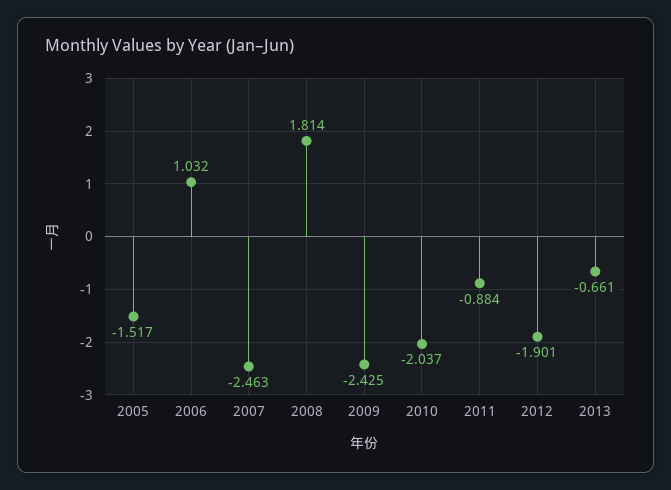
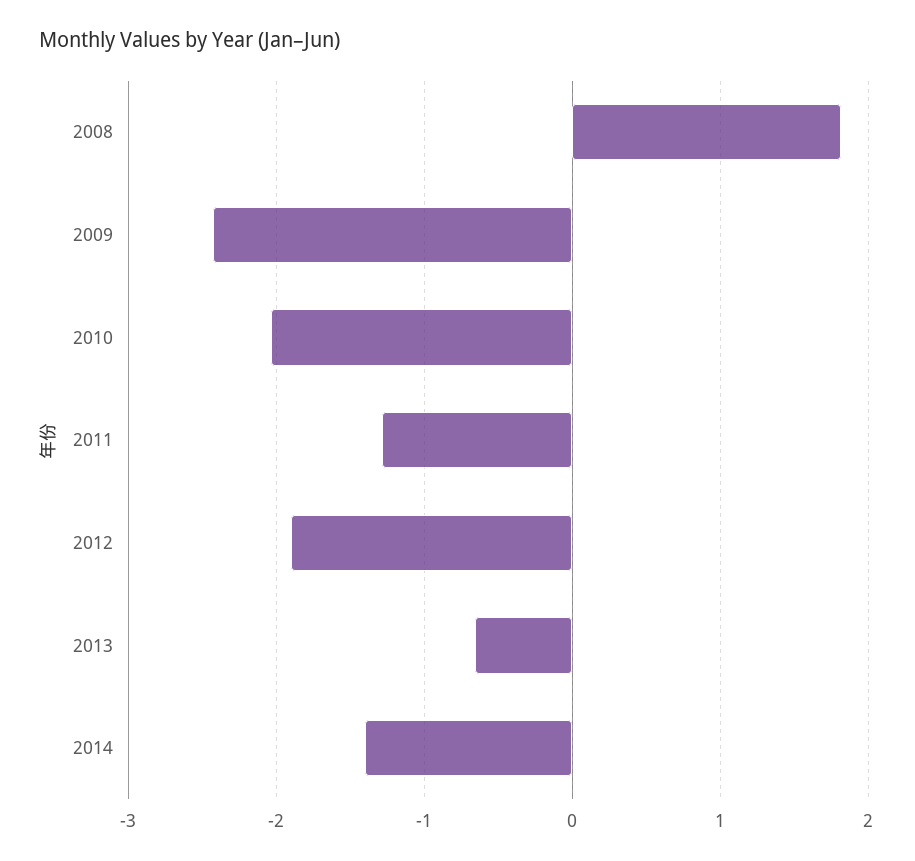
2005: -1.517 -> none
2006: 1.032 -> none
2007: -2.463 -> none
2011: -0.884 -> -1.3
2014: none -> -1.4

